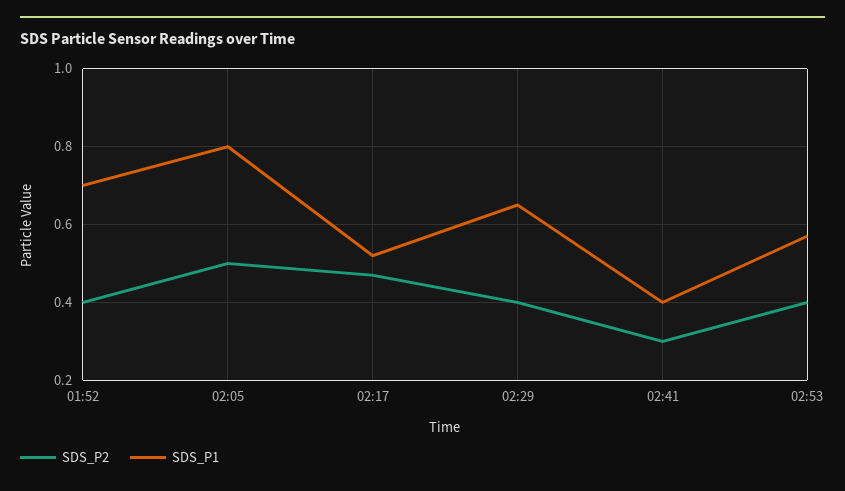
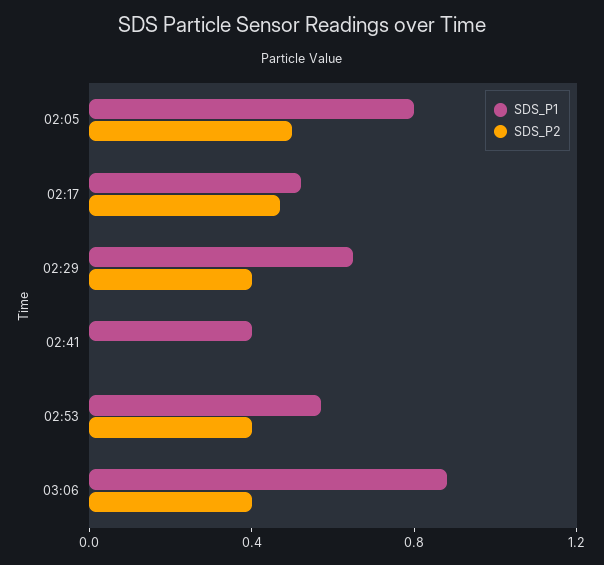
SDS_P2, 01:52: 0.4 -> none
SDS_P1, 01:52: 0.7 -> none
SDS_P2, 02:41: 0.3 -> 0
SDS_P1, 03:06: none -> 0.9
SDS_P2, 03:06: none -> 0.4

